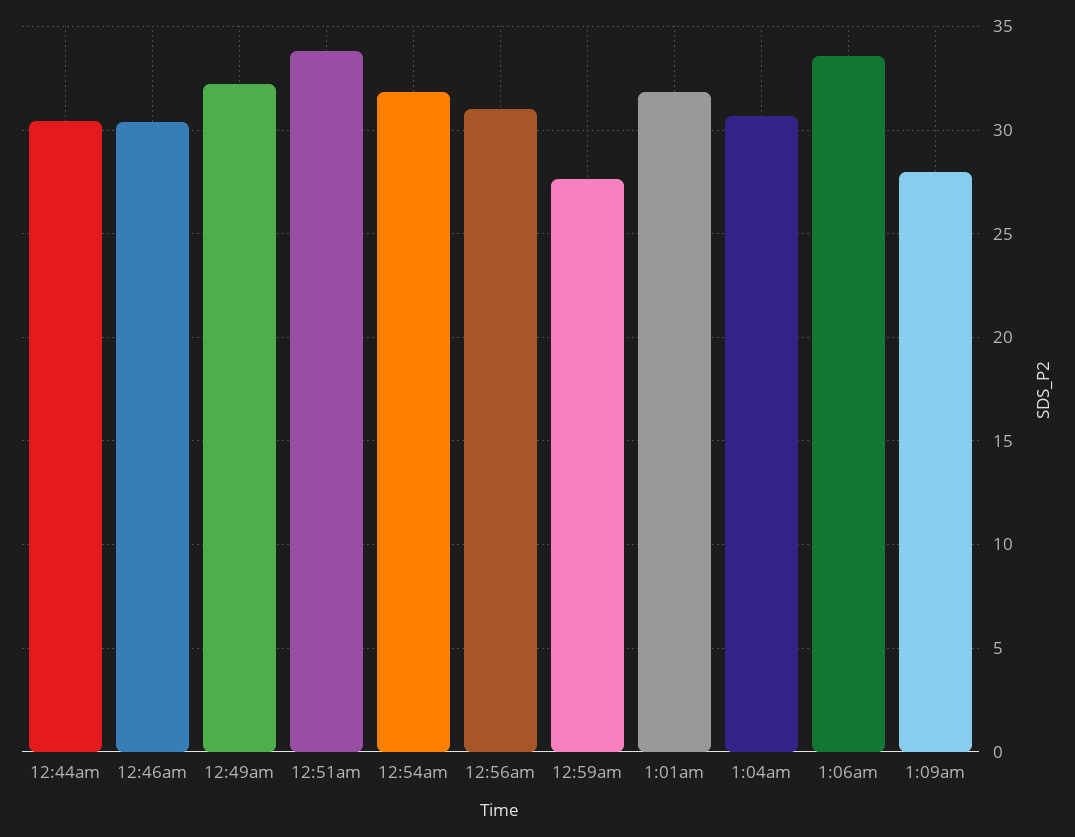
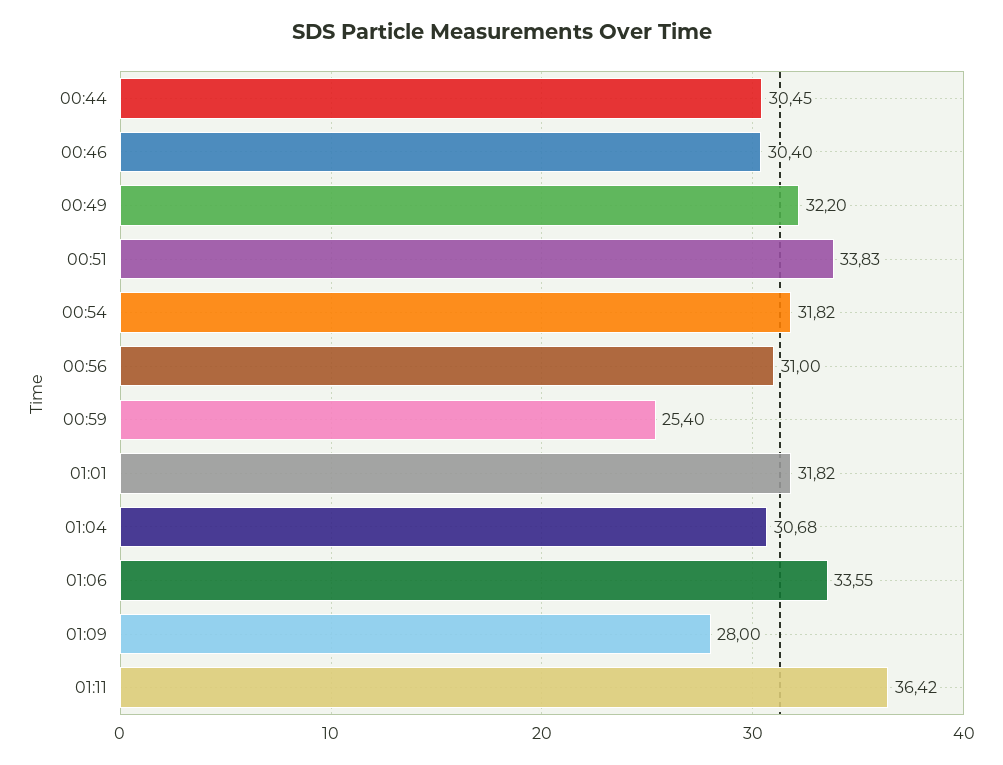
12:59am: 27.5 -> 25.4
01:11: none -> 36.42

